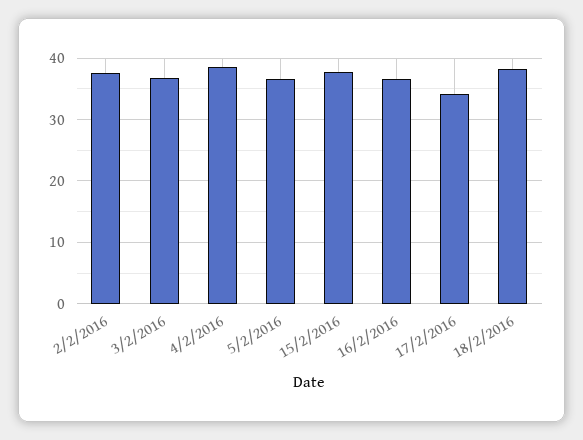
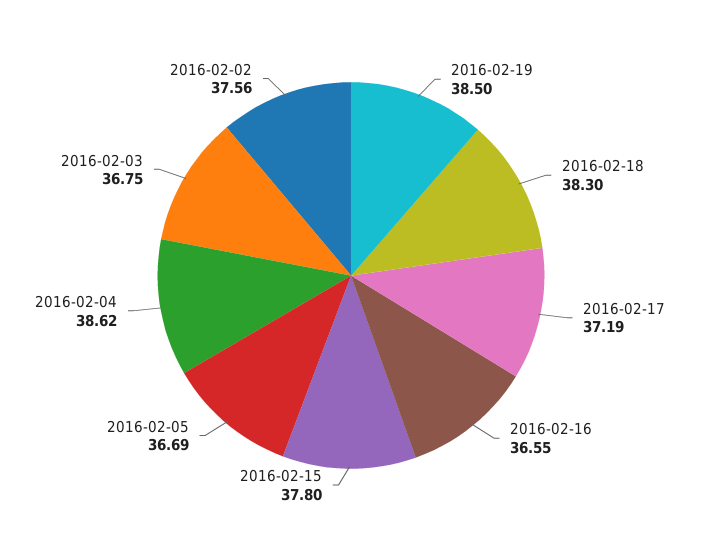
17/2/2016: 34 -> 37.19
2016-02-19: none -> 38.5

